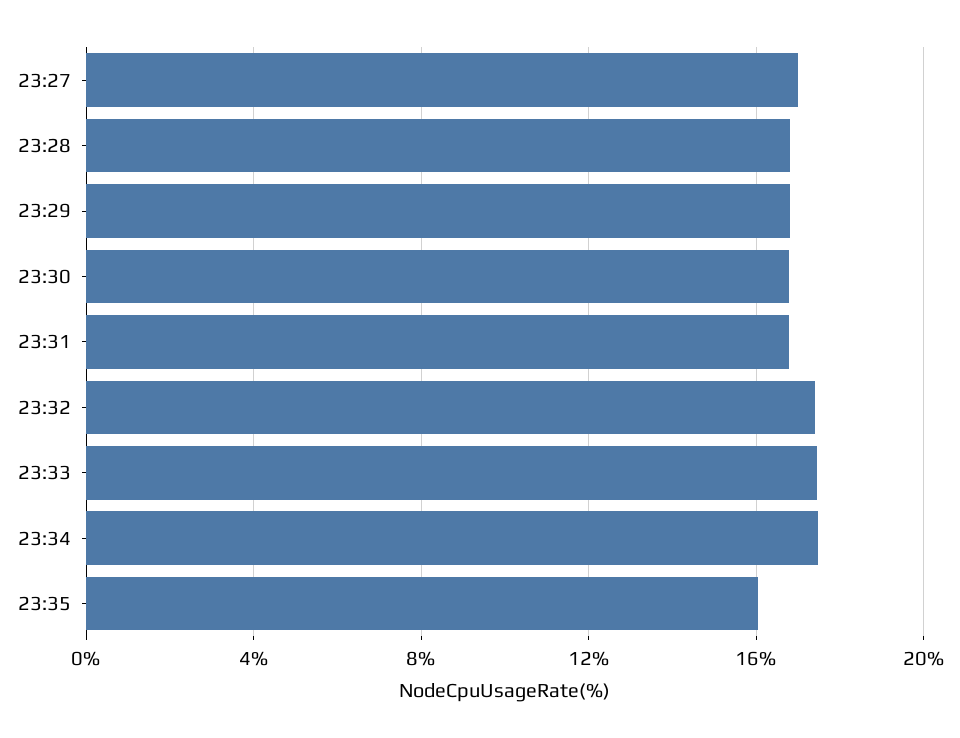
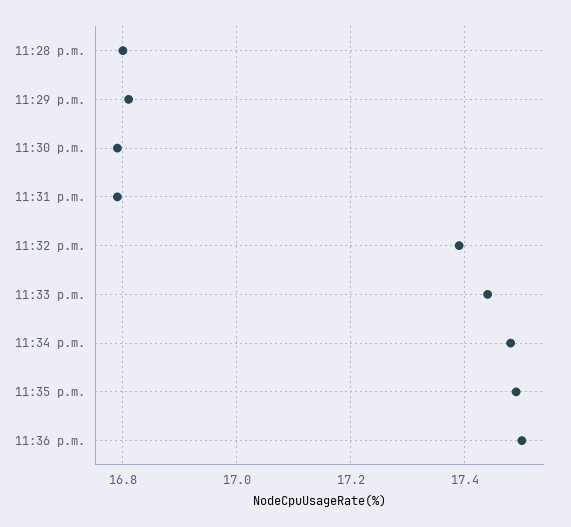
23:27: 17 -> none
23:35: 16 -> 17.5
11:36 p.m.: none -> 17.5

